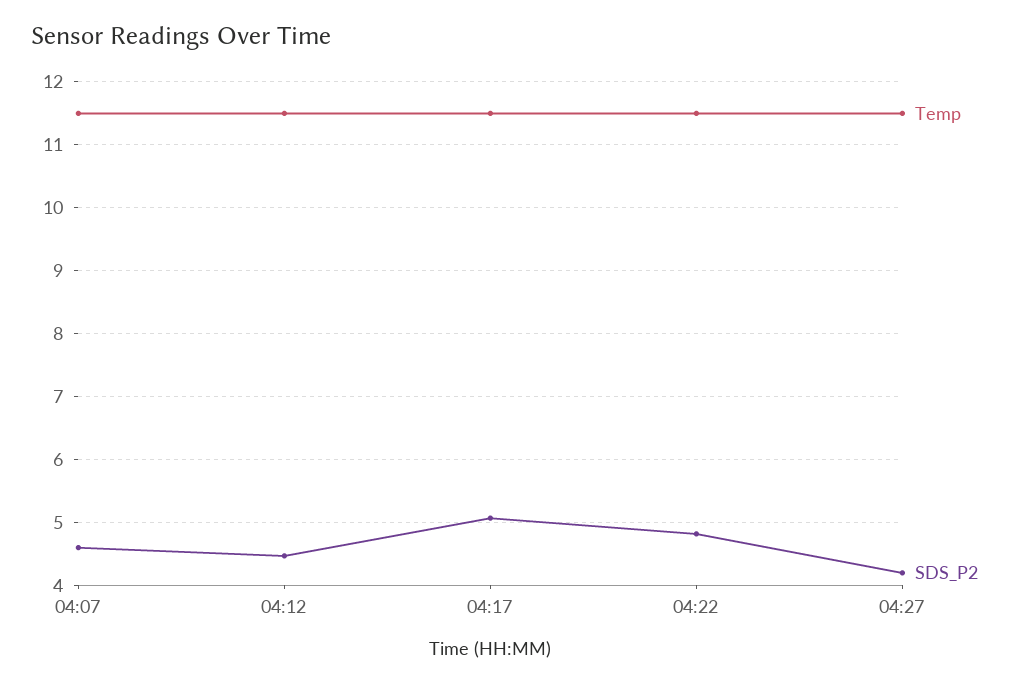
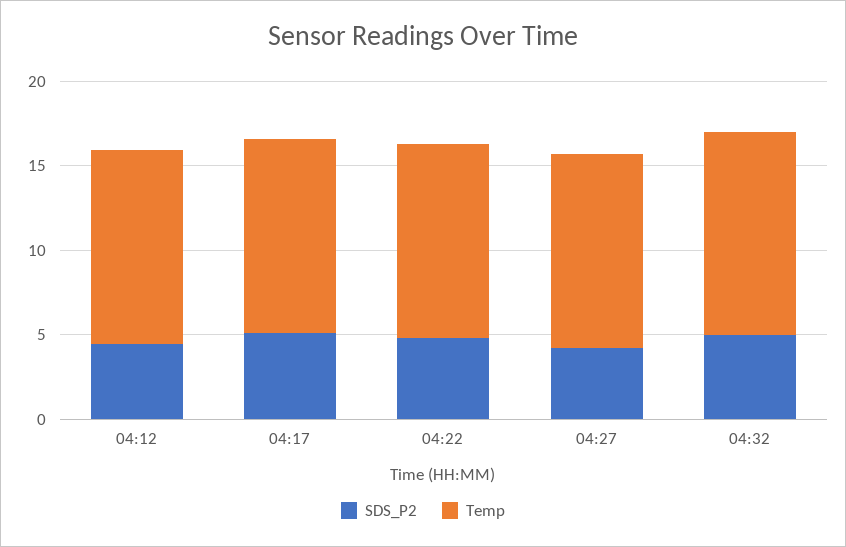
Temp, 04:07: 11.5 -> none
SDS_P2, 04:07: 4.6 -> none
SDS_P2, 04:32: none -> 5
Temp, 04:32: none -> 12

